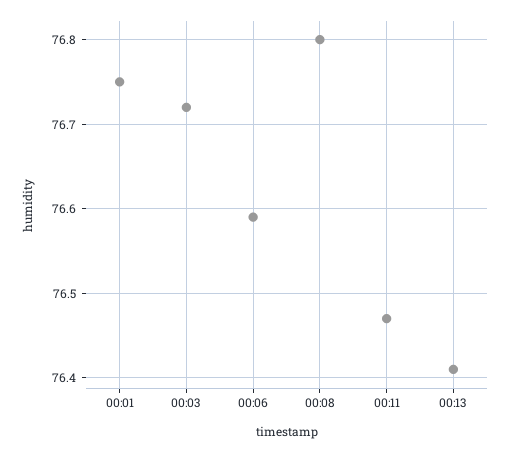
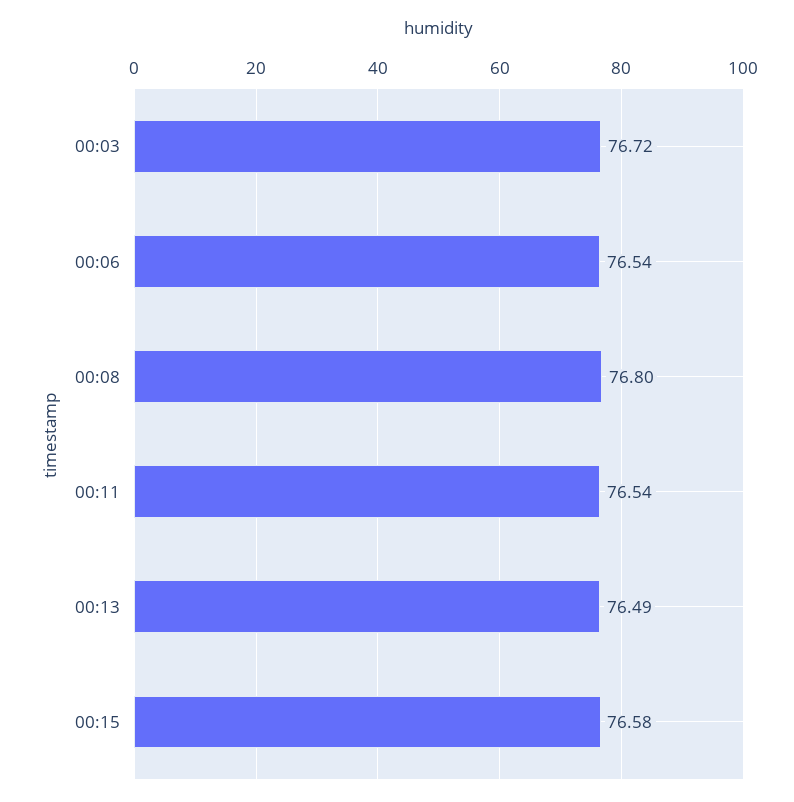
00:01: 76.75 -> none
00:06: 76.59 -> 76.54
00:11: 76.47 -> 76.54
00:13: 76.41 -> 76.49
00:15: none -> 76.58

